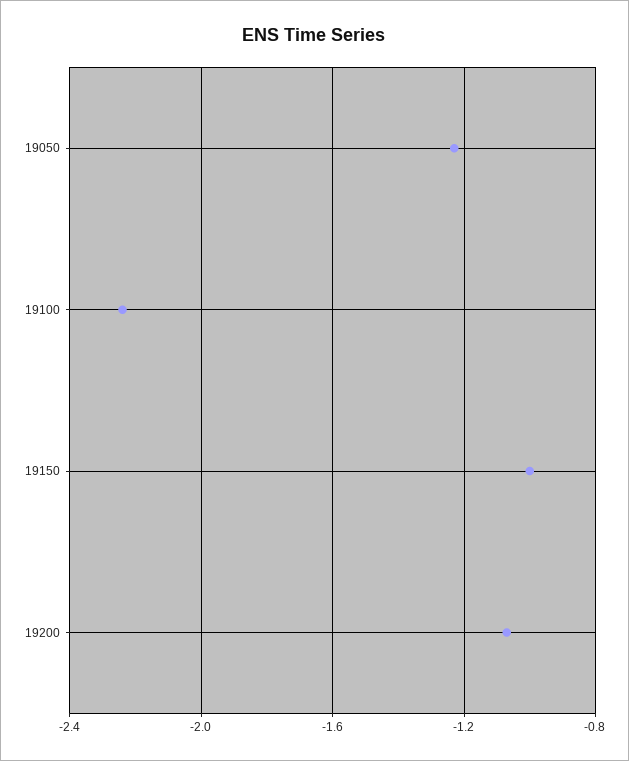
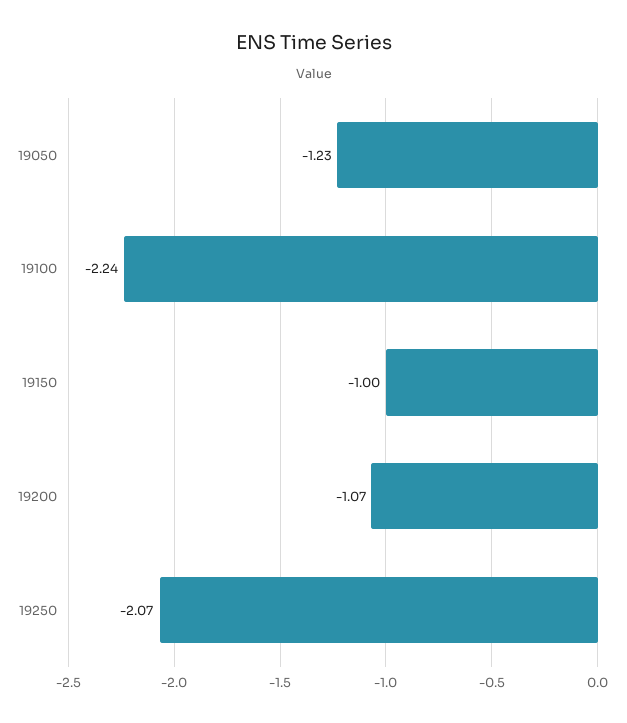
19250: none -> -2.07

